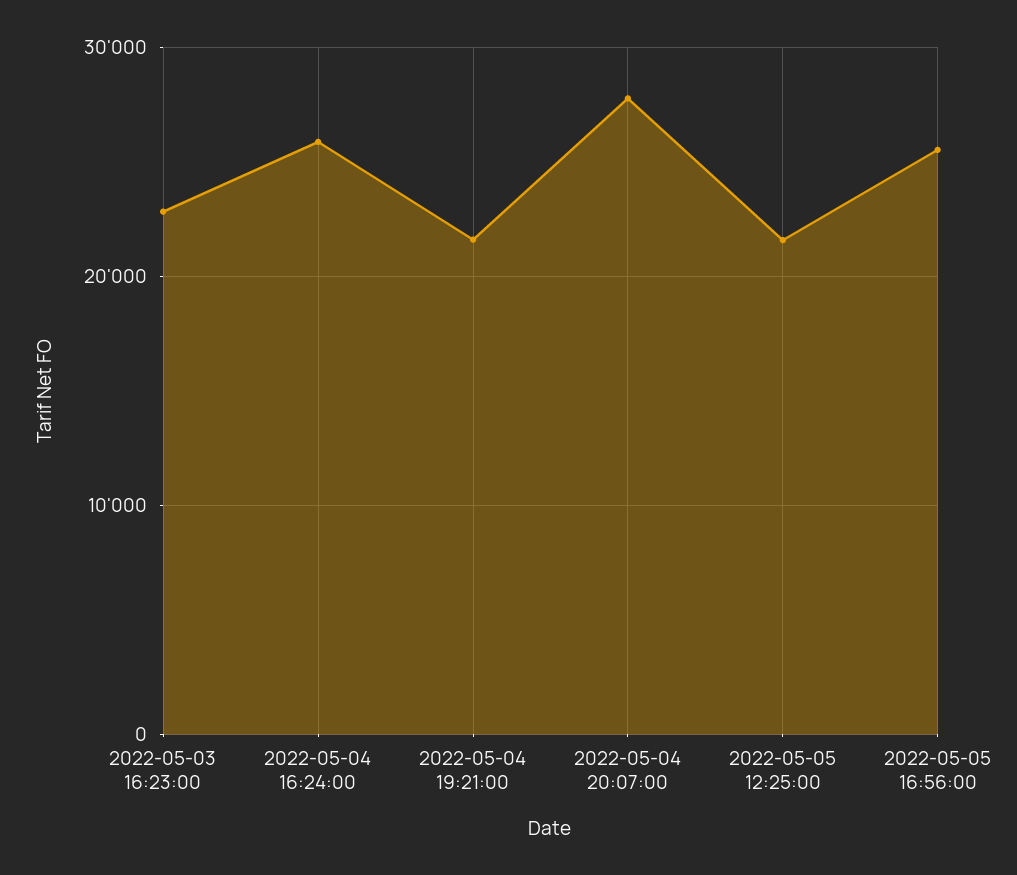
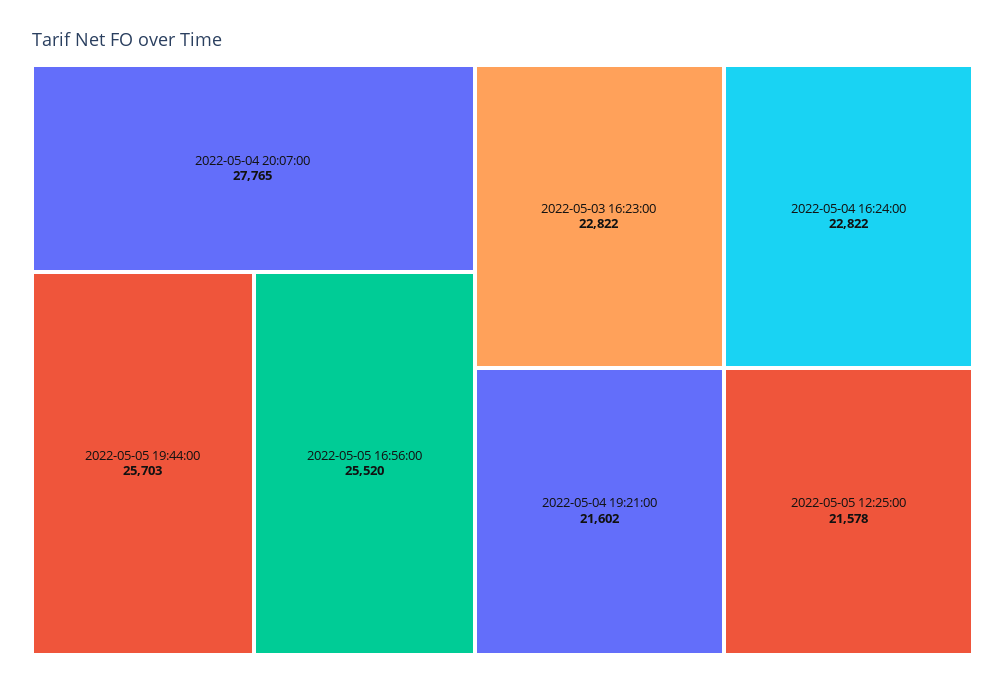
2022-05-04 16:24:00: 26000 -> 22822
2022-05-05 19:44:00: none -> 25703

